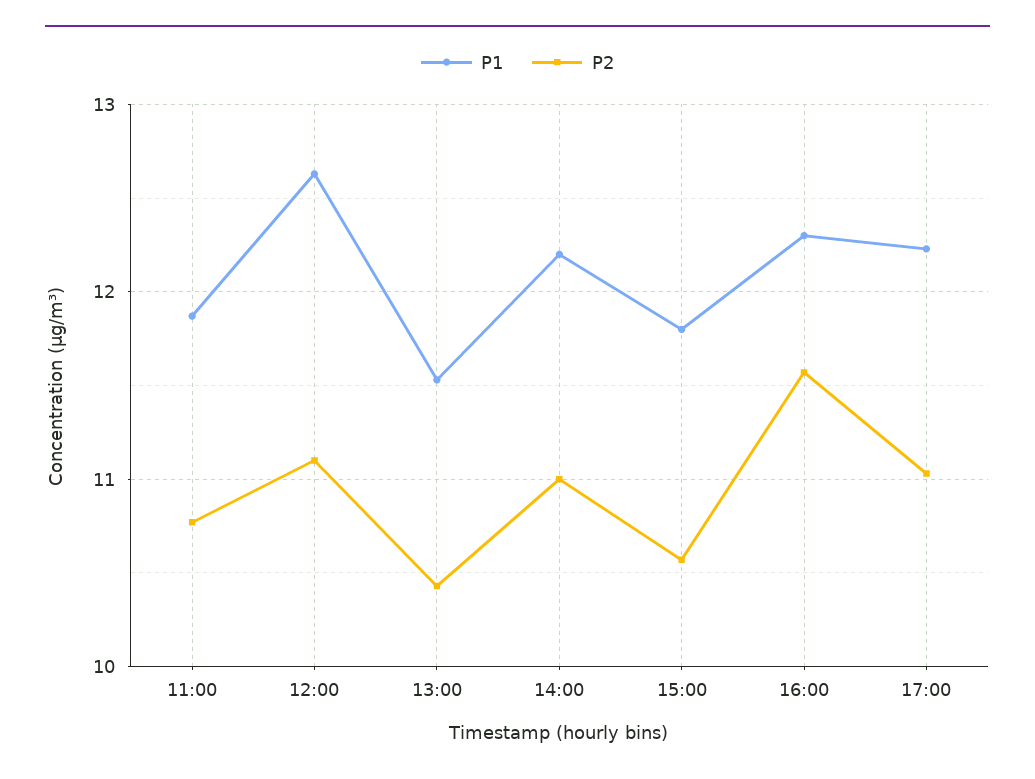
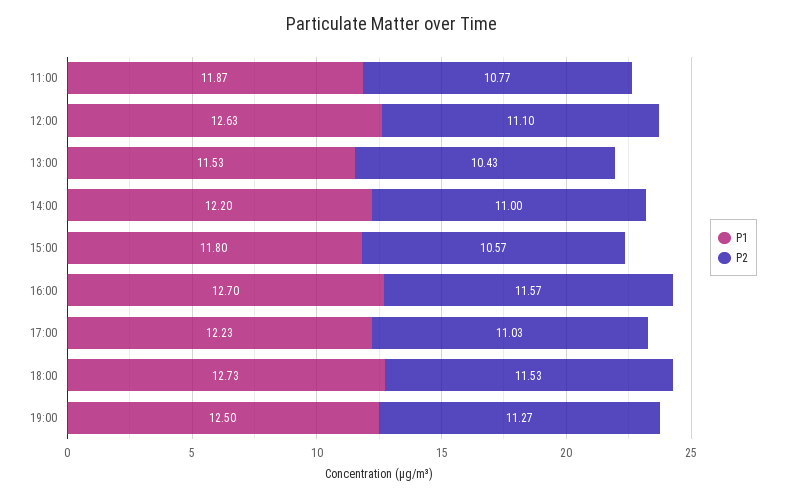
P1, 16:00: 12.3 -> 12.7
P1, 18:00: none -> 12.73
P2, 18:00: none -> 11.53
P1, 19:00: none -> 12.5
P2, 19:00: none -> 11.27

